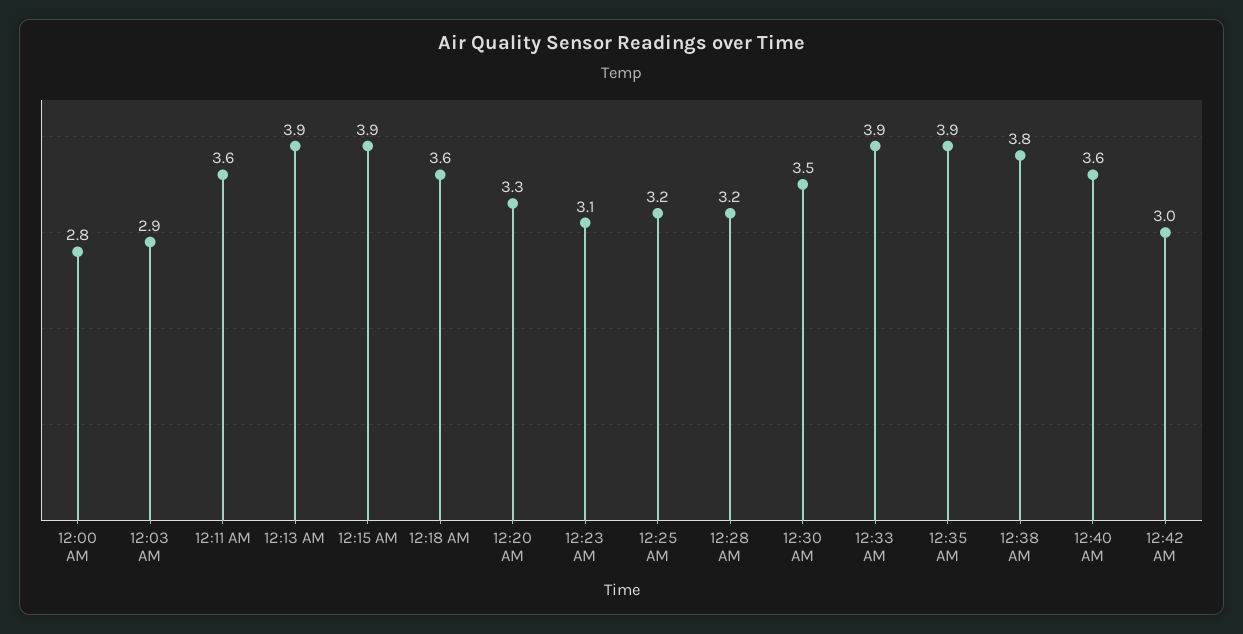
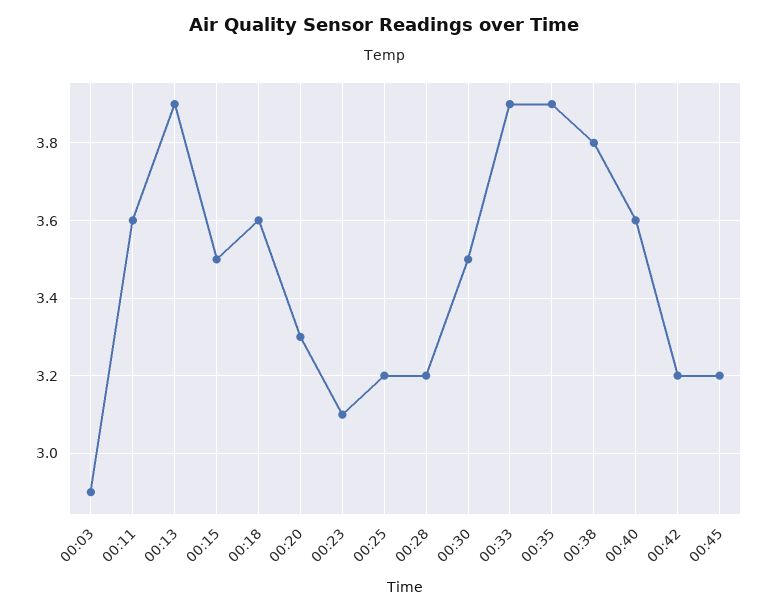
12:00 AM: 2.8 -> none
12:15 AM: 3.9 -> 3.5
12:42 AM: 3 -> 3.2
00:45: none -> 3.2

